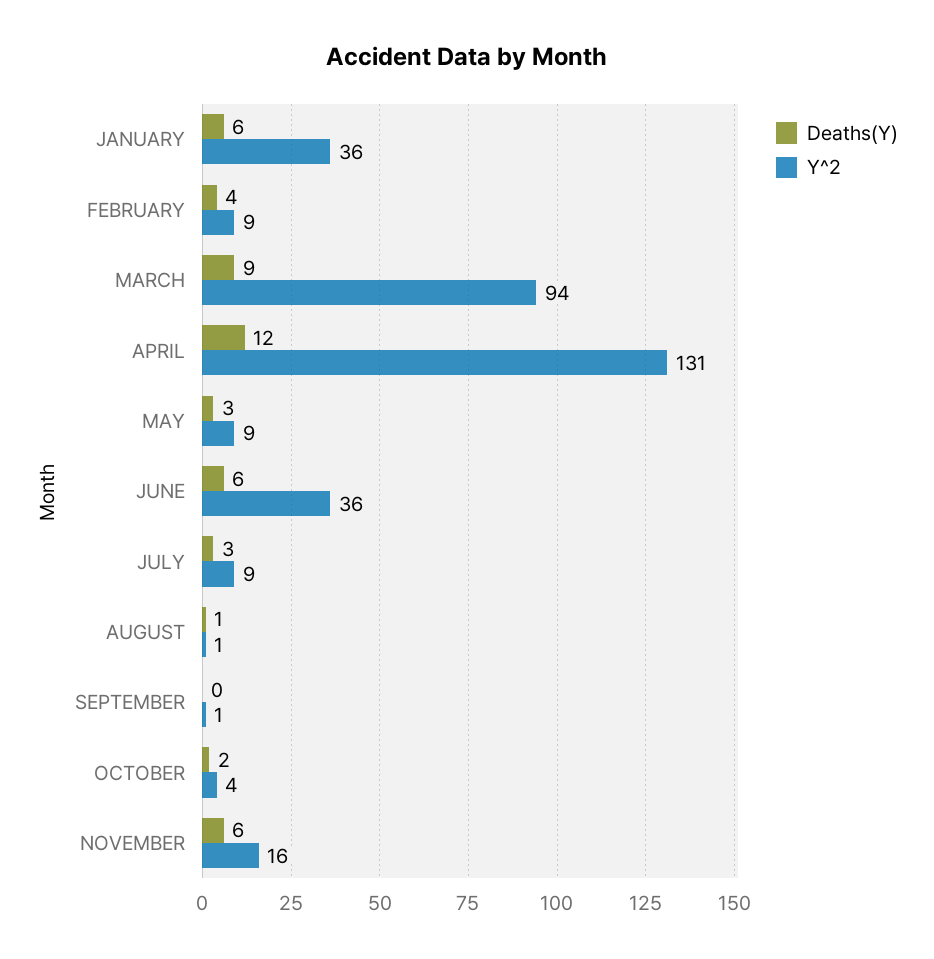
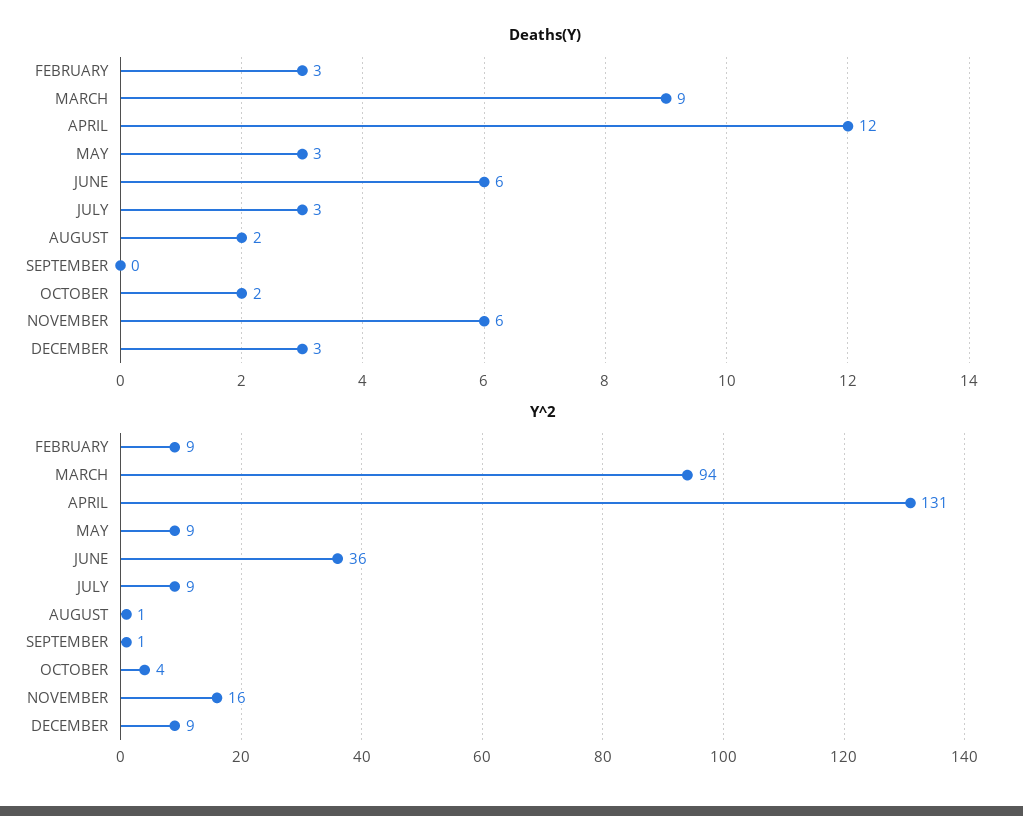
Deaths(Y), JANUARY: 6 -> none
Y^2, JANUARY: 36 -> none
Deaths(Y), FEBRUARY: 4 -> 3
Deaths(Y), AUGUST: 1 -> 2
Deaths(Y), DECEMBER: none -> 3
Y^2, DECEMBER: none -> 9

